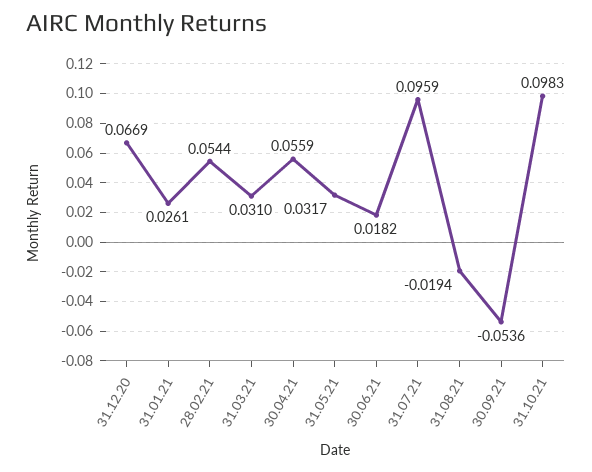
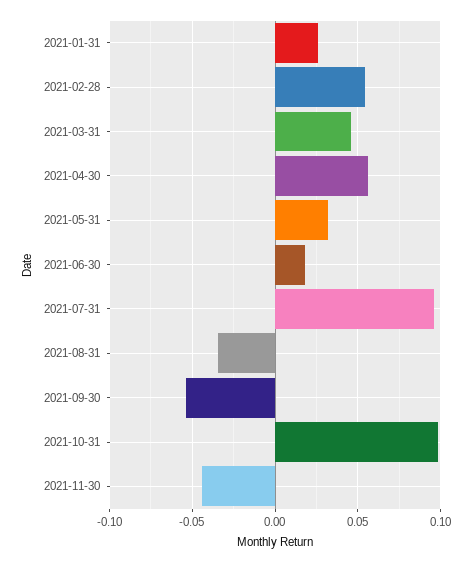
31.12.20: 0.0669 -> none
31.03.21: 0.031 -> 0.045
31.08.21: -0.0194 -> -0.035
2021-11-30: none -> -0.045

